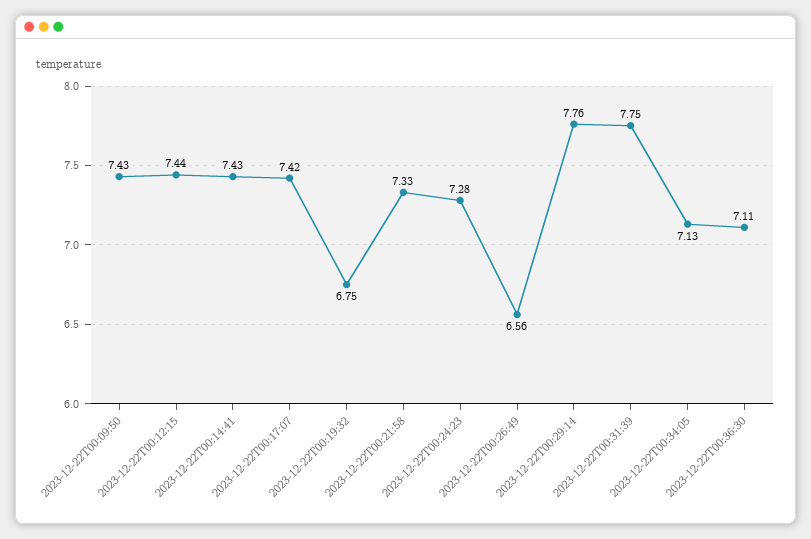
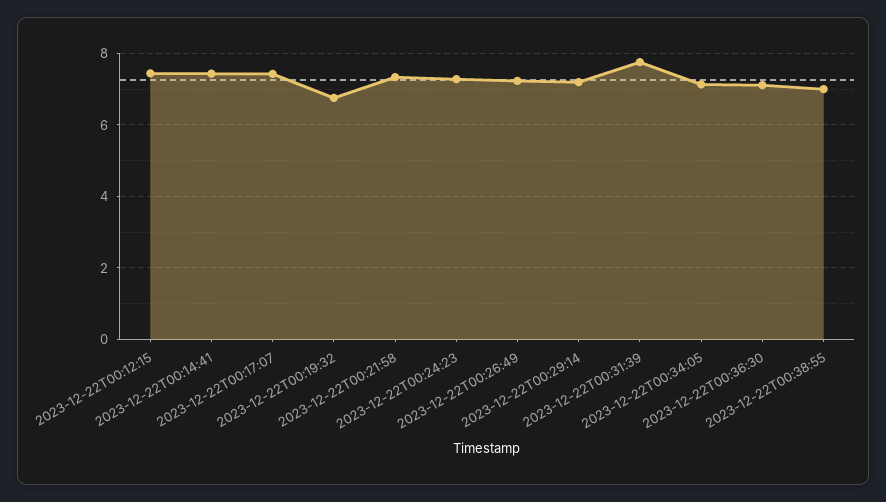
2023-12-22T00:09:50: 7.43 -> none
2023-12-22T00:26:49: 6.56 -> 7.2
2023-12-22T00:29:14: 7.76 -> 7.2
2023-12-22T00:38:55: none -> 7

